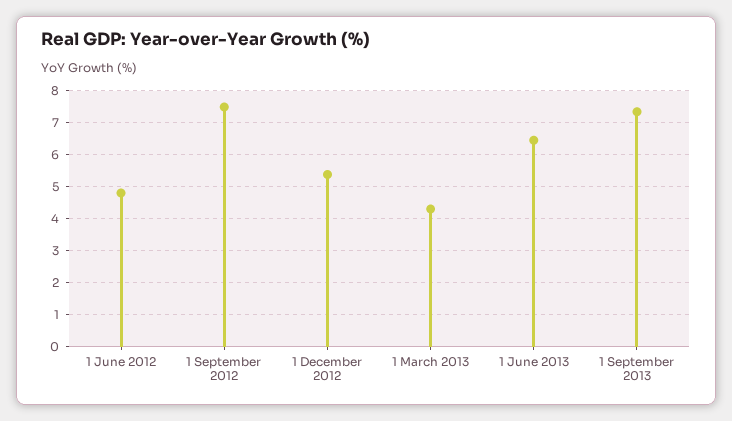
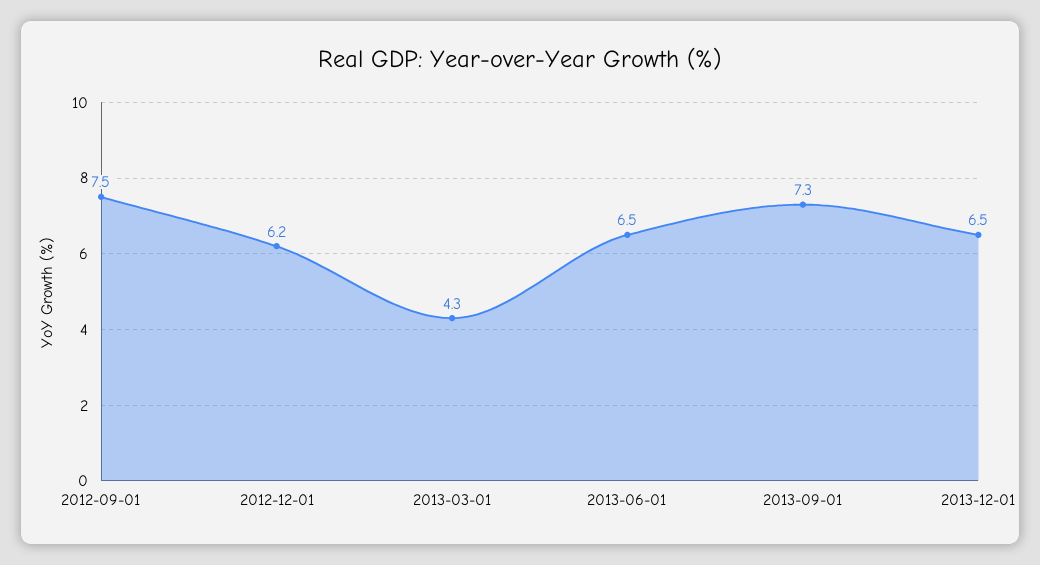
1 June 2012: 4.8 -> none
1 December 2012: 5.4 -> 6.2
2013-12-01: none -> 6.5

